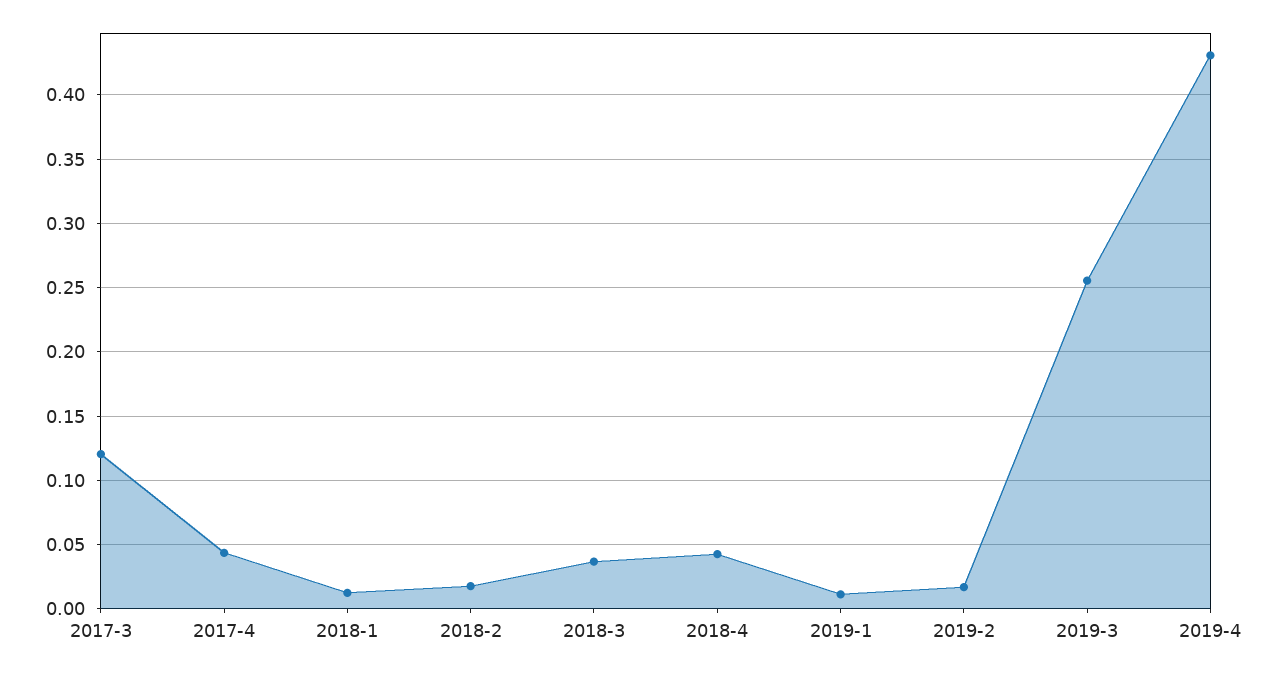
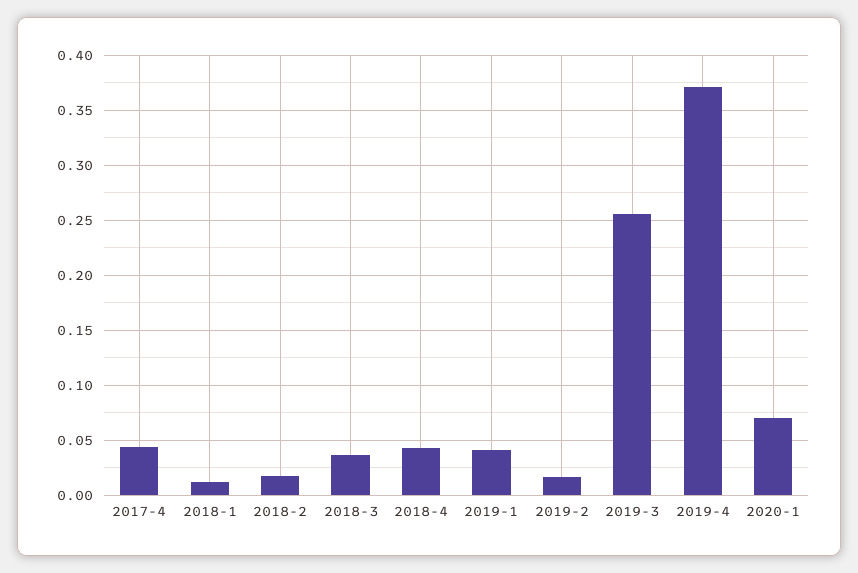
2017-3: 0.12 -> none
2019-1: 0.01 -> 0.04
2019-4: 0.43 -> 0.37
2020-1: none -> 0.07

